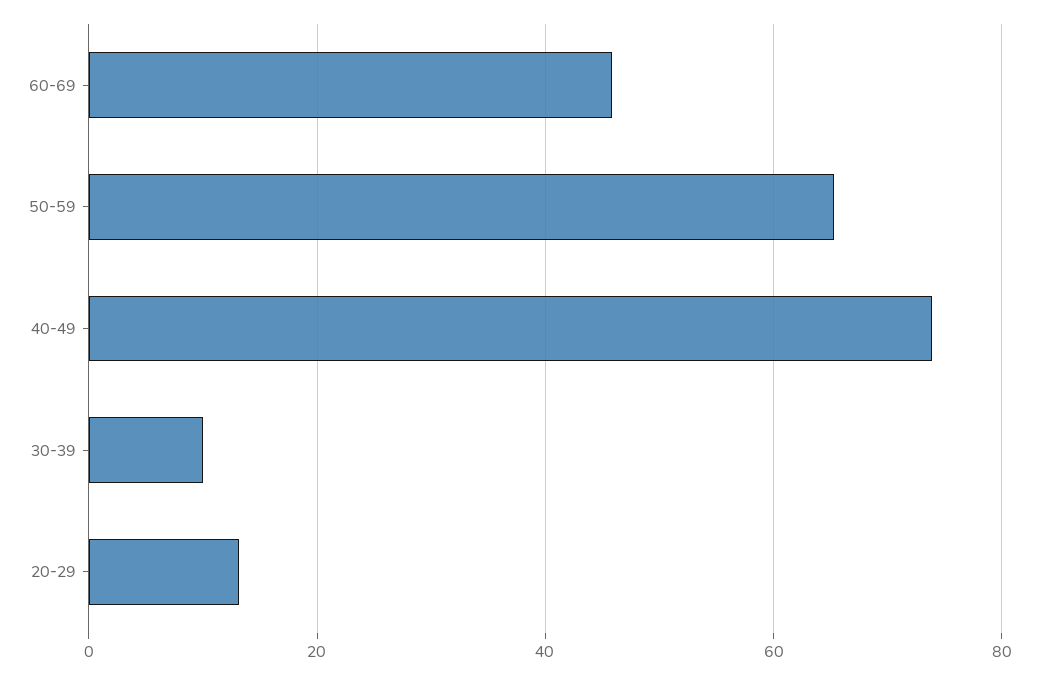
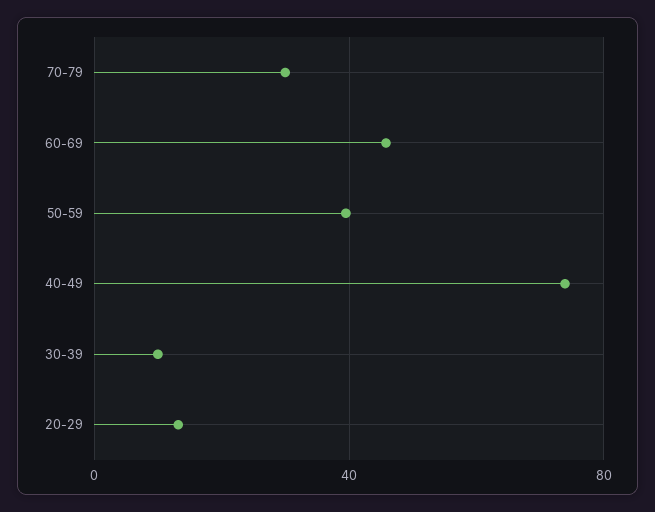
50-59: 66 -> 40
70-79: none -> 30

